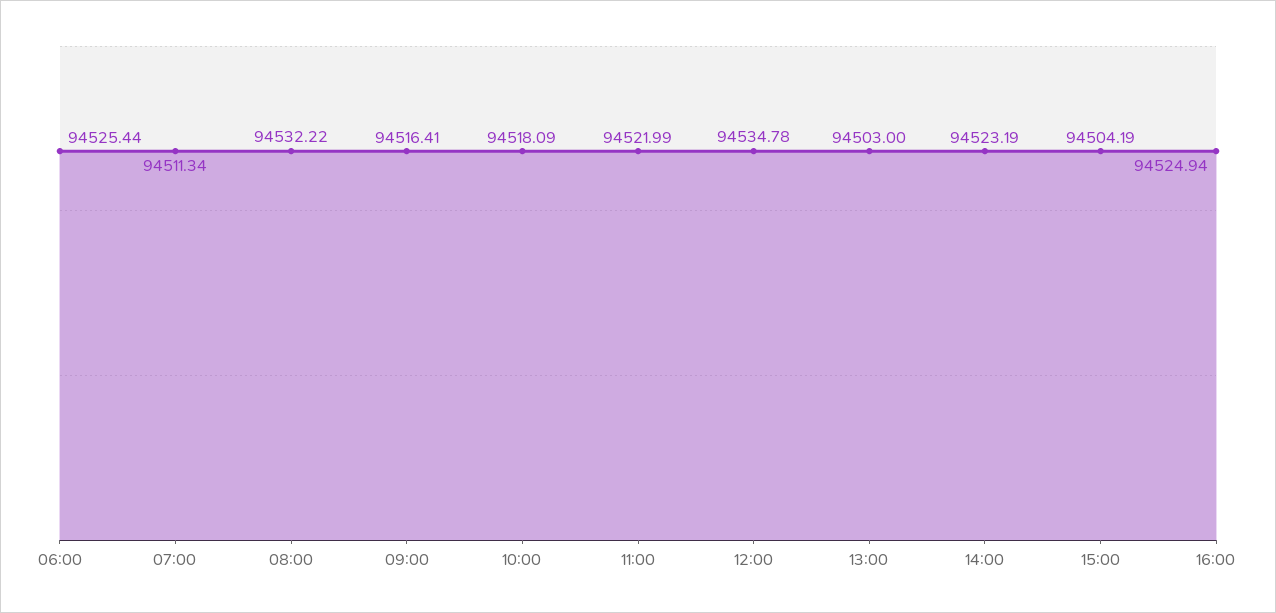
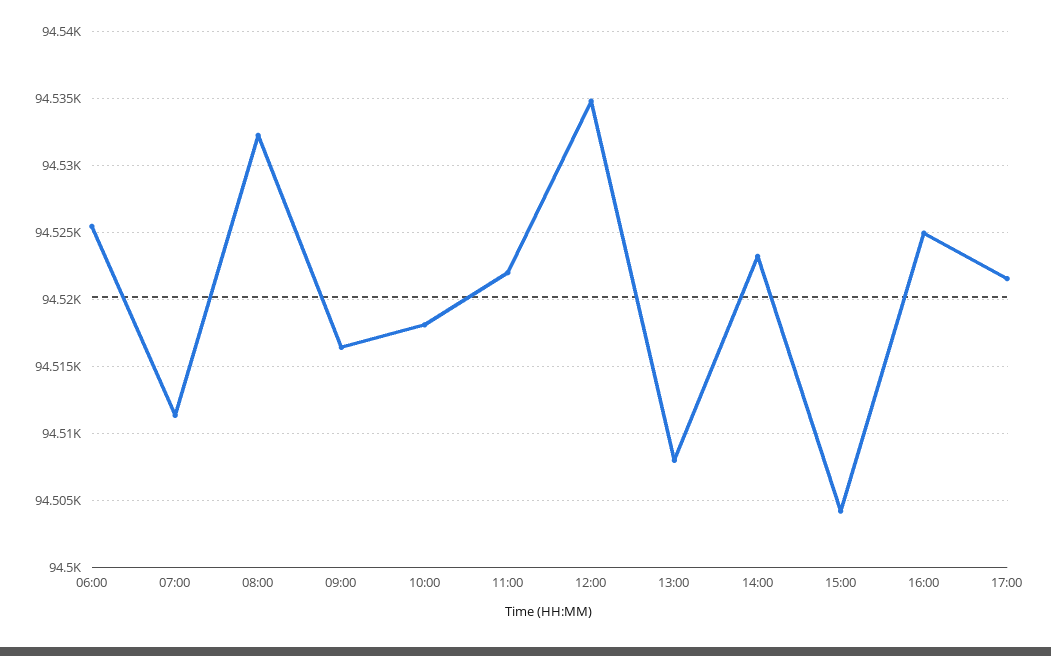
13:00: 94503 -> 94508
17:00: none -> 94521.5

